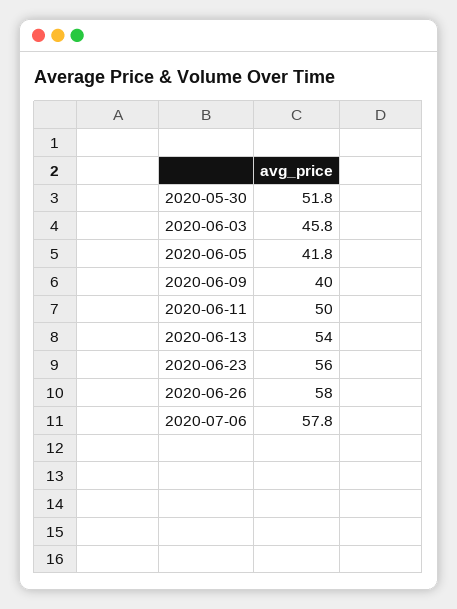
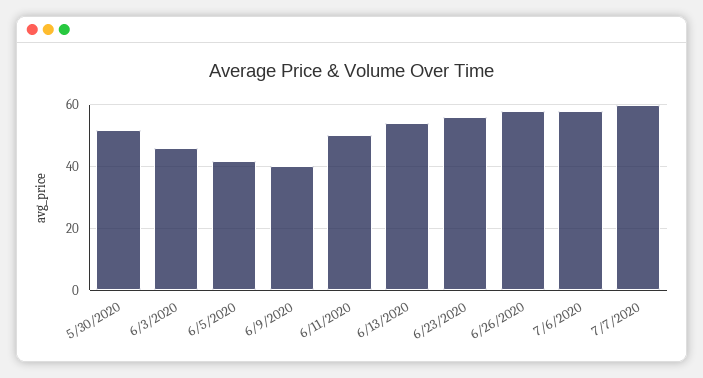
7/7/2020: none -> 60

